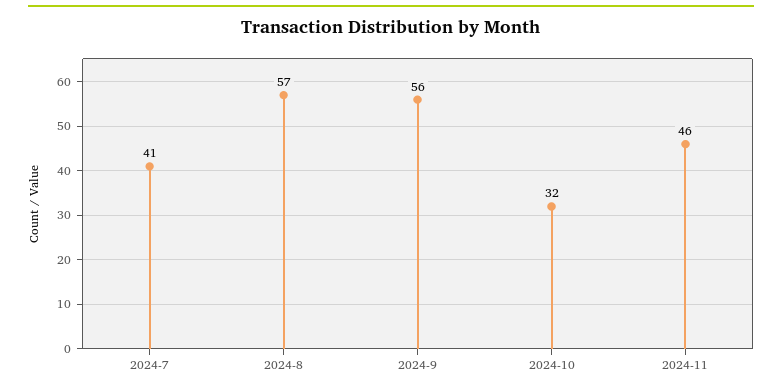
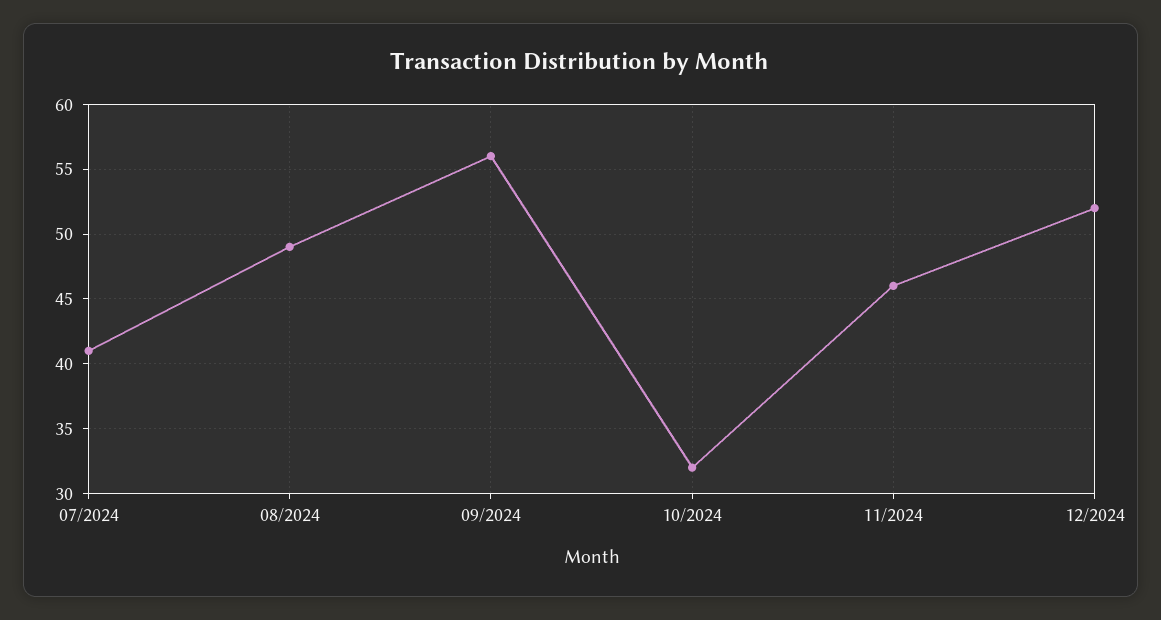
2024-8: 57 -> 49
12/2024: none -> 52

